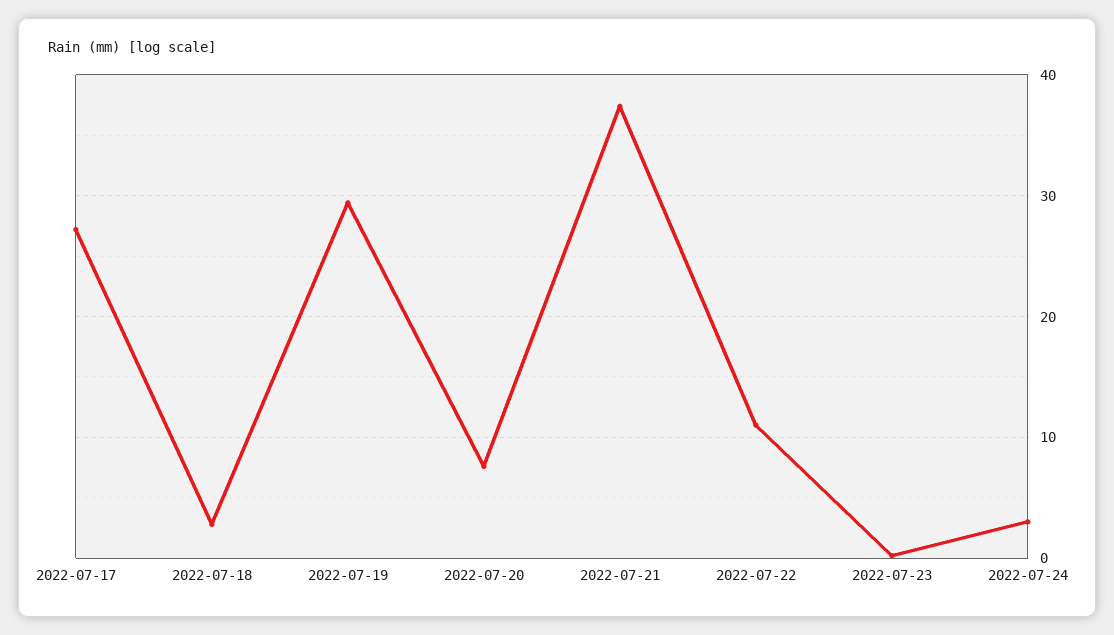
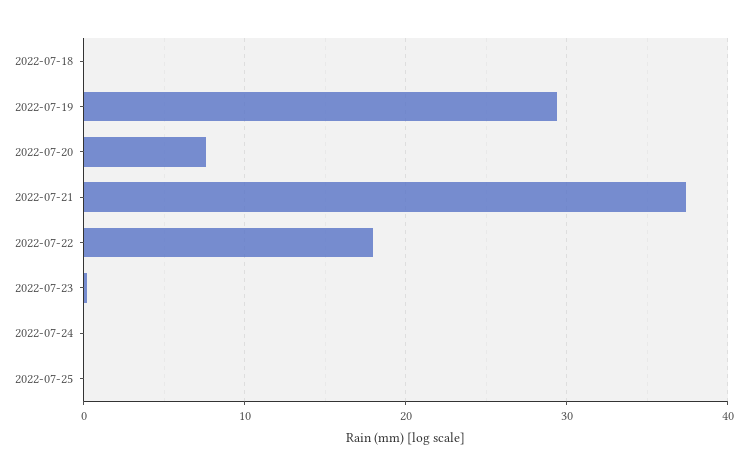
2022-07-17: 27 -> none
2022-07-18: 3 -> 0
2022-07-22: 11 -> 18
2022-07-24: 3 -> 0
2022-07-25: none -> 0

